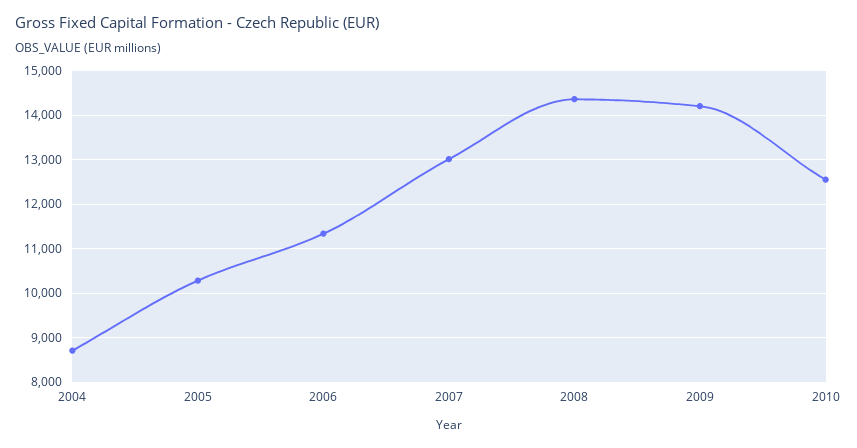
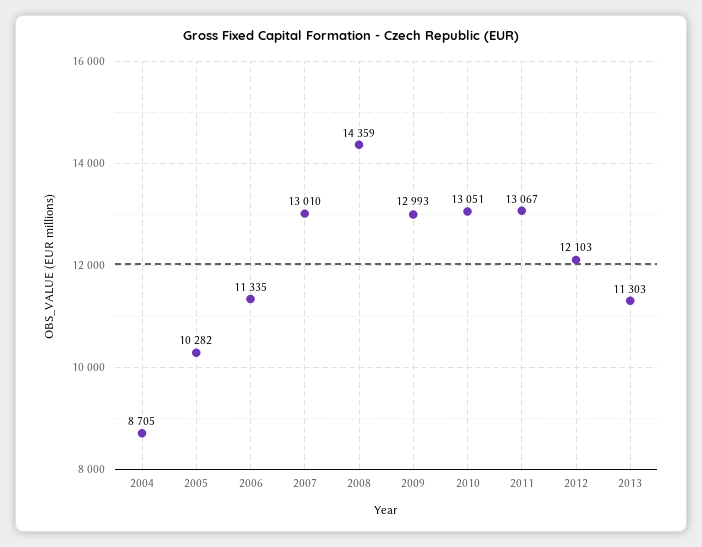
2009: 14200 -> 12993
2010: 12600 -> 13051
2011: none -> 13067
2012: none -> 12103
2013: none -> 11303

